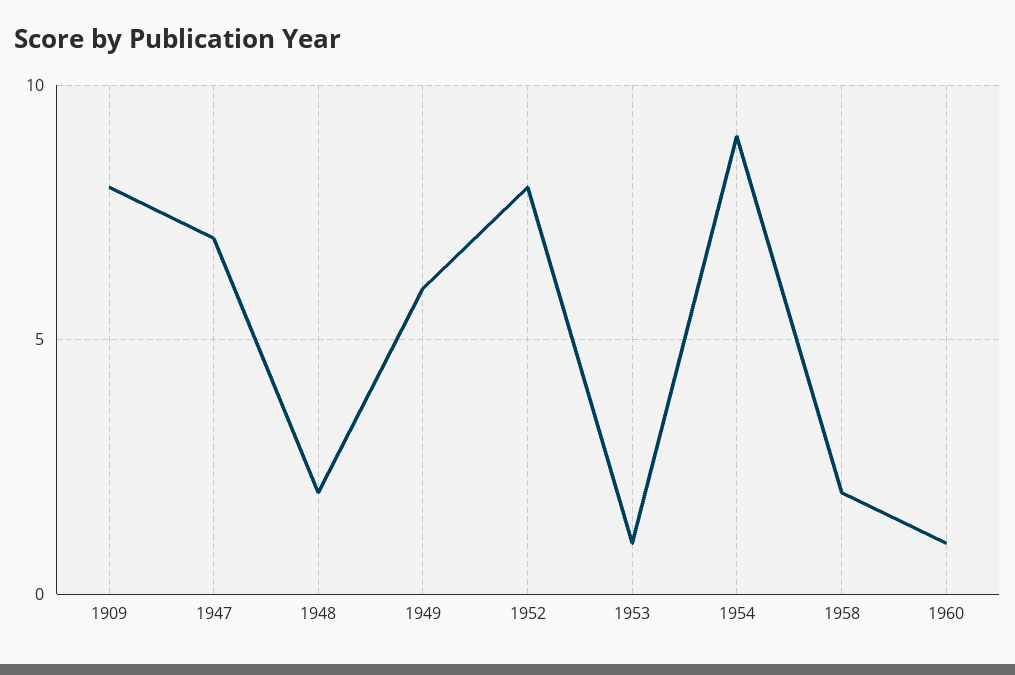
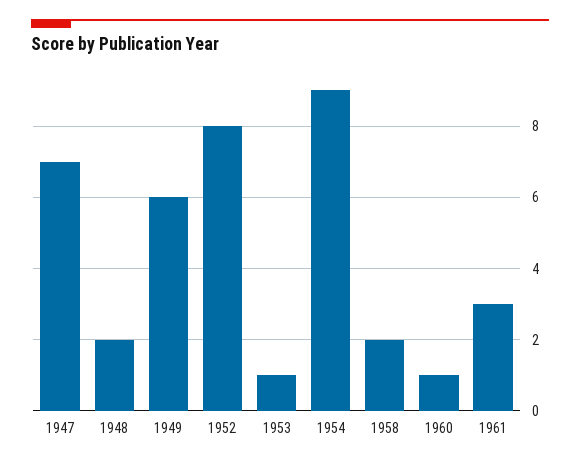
1909: 8 -> none
1961: none -> 3

